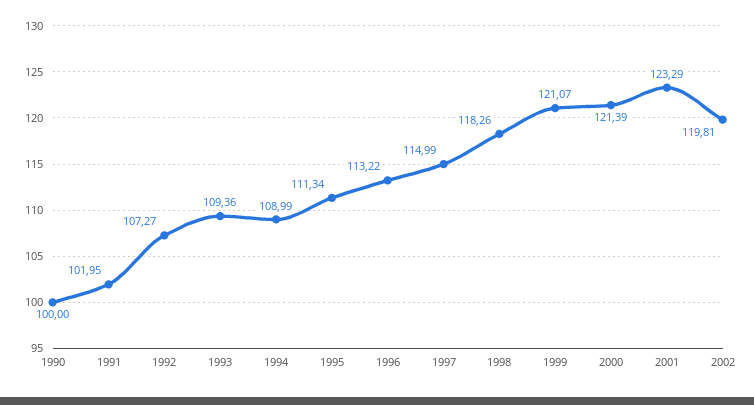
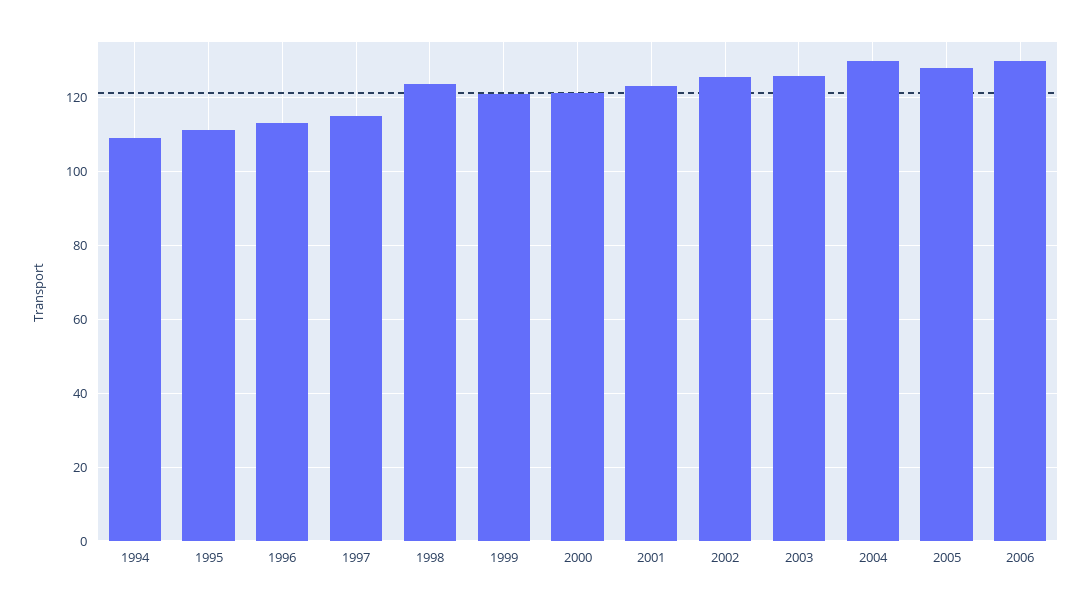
1990: 100 -> none
1991: 101.95 -> none
1992: 107.27 -> none
1993: 109.36 -> none
1998: 118.26 -> 124
2002: 119.81 -> 126
2003: none -> 126
2004: none -> 130
2005: none -> 128
2006: none -> 130

